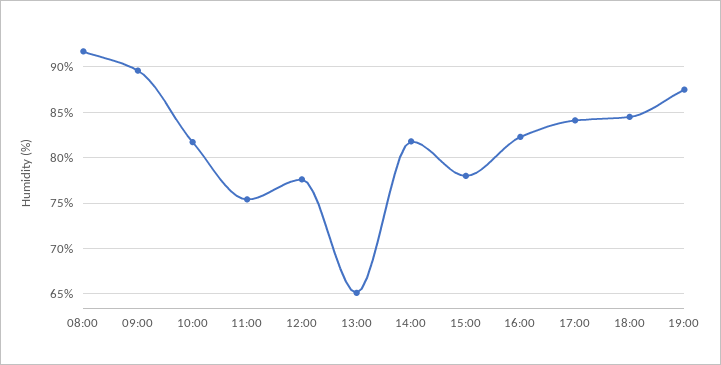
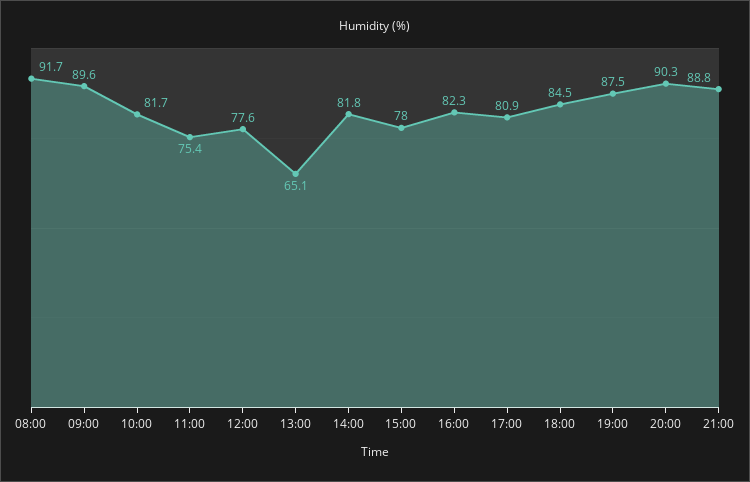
17:00: 84 -> 80.9
20:00: none -> 90.3
21:00: none -> 88.8

